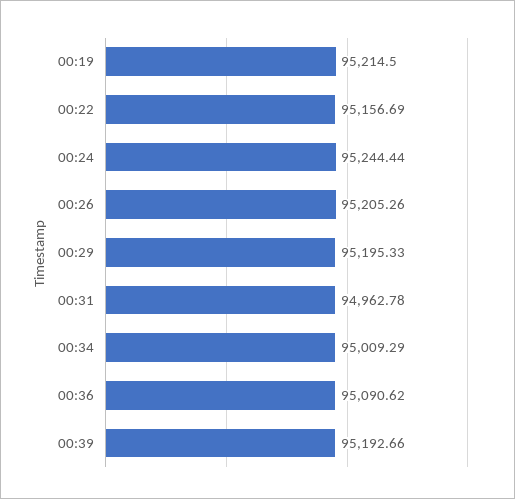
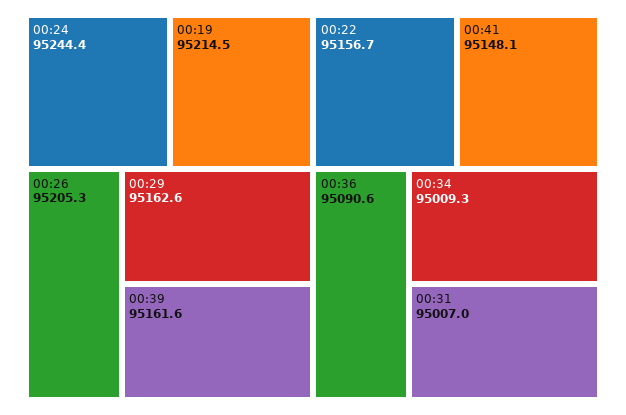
00:29: 95195.33 -> 95162.6
00:31: 94962.78 -> 95007
00:39: 95192.66 -> 95161.6
00:41: none -> 95148.1

